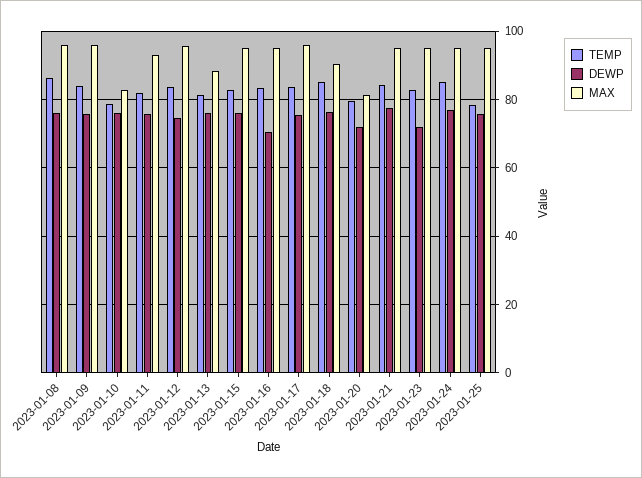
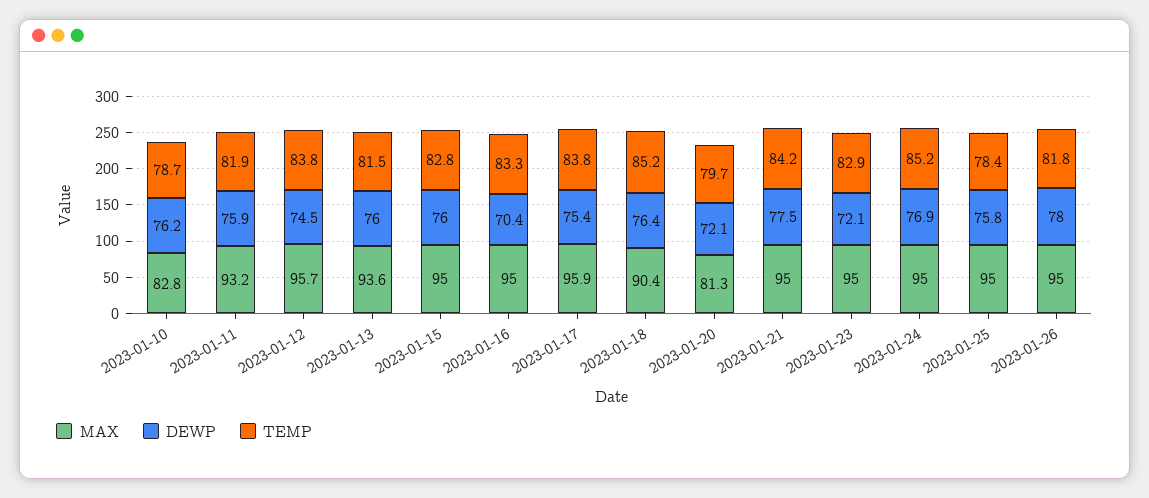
TEMP, 2023-01-08: 86 -> none
DEWP, 2023-01-08: 76 -> none
MAX, 2023-01-08: 96 -> none
TEMP, 2023-01-09: 84 -> none
DEWP, 2023-01-09: 76 -> none
MAX, 2023-01-09: 96 -> none
MAX, 2023-01-13: 88 -> 93.6
MAX, 2023-01-26: none -> 95
DEWP, 2023-01-26: none -> 78
TEMP, 2023-01-26: none -> 81.8

